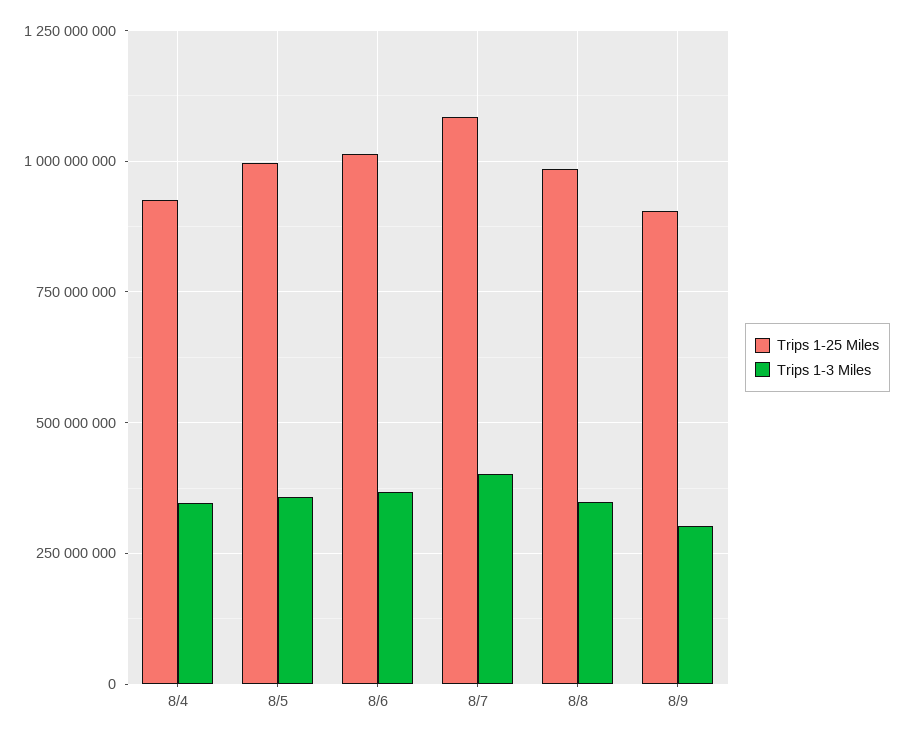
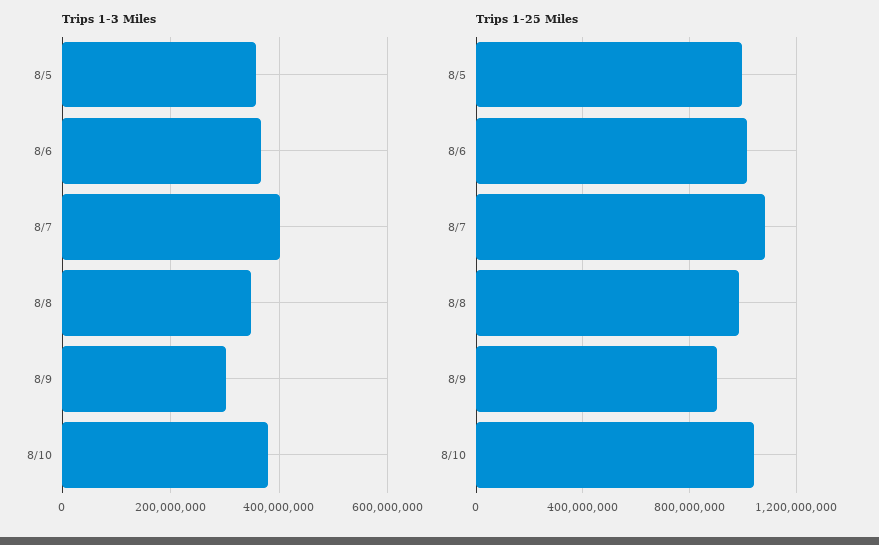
Trips 1-25 Miles, 8/4: 925000000 -> none
Trips 1-3 Miles, 8/4: 350000000 -> none
Trips 1-3 Miles, 8/10: none -> 380000000
Trips 1-25 Miles, 8/10: none -> 1050000000

